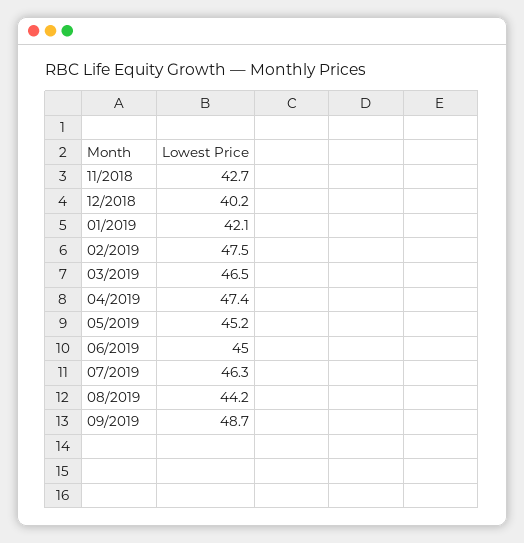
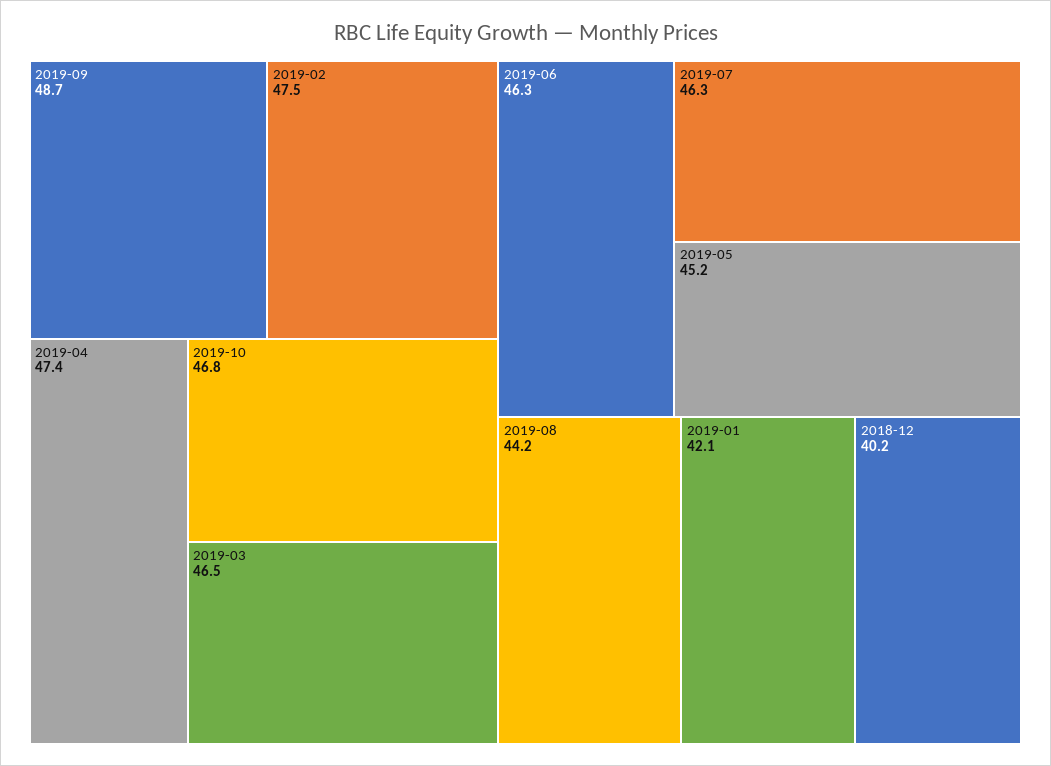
11/2018: 42.7 -> none
06/2019: 45 -> 46.3
2019-10: none -> 46.8

